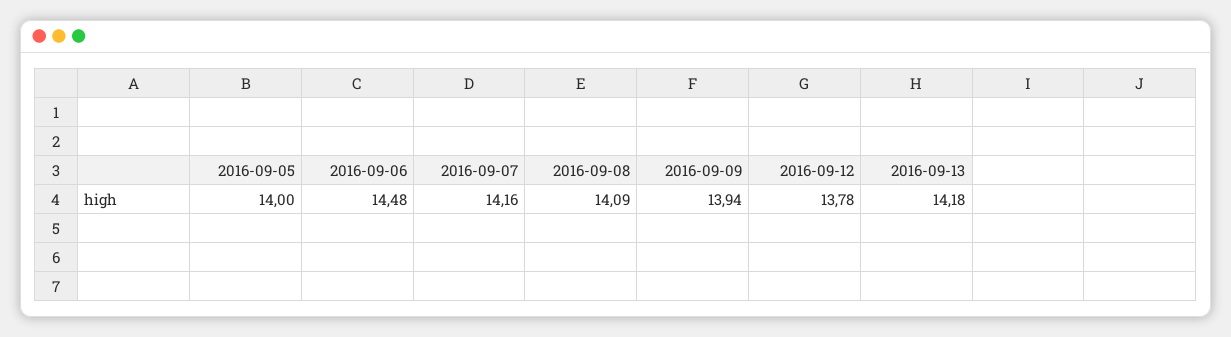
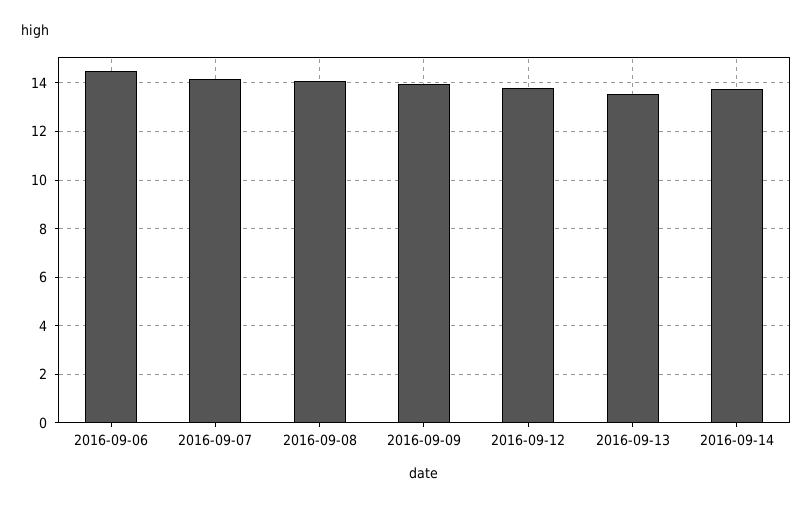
2016-09-05: 14 -> none
2016-09-13: 14.18 -> 13.5
2016-09-14: none -> 13.75

